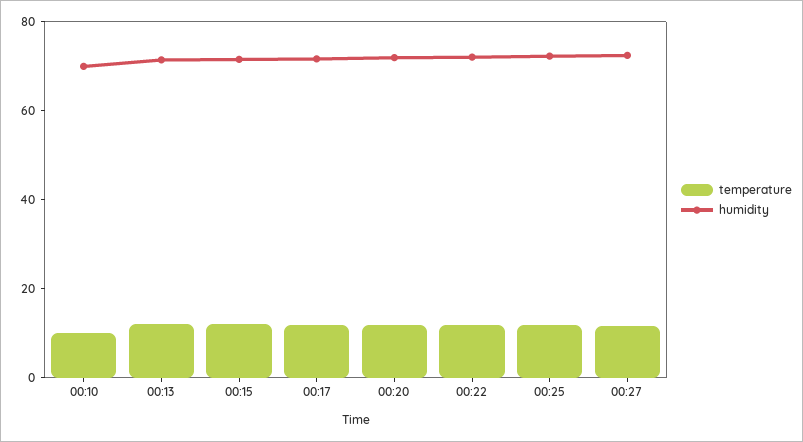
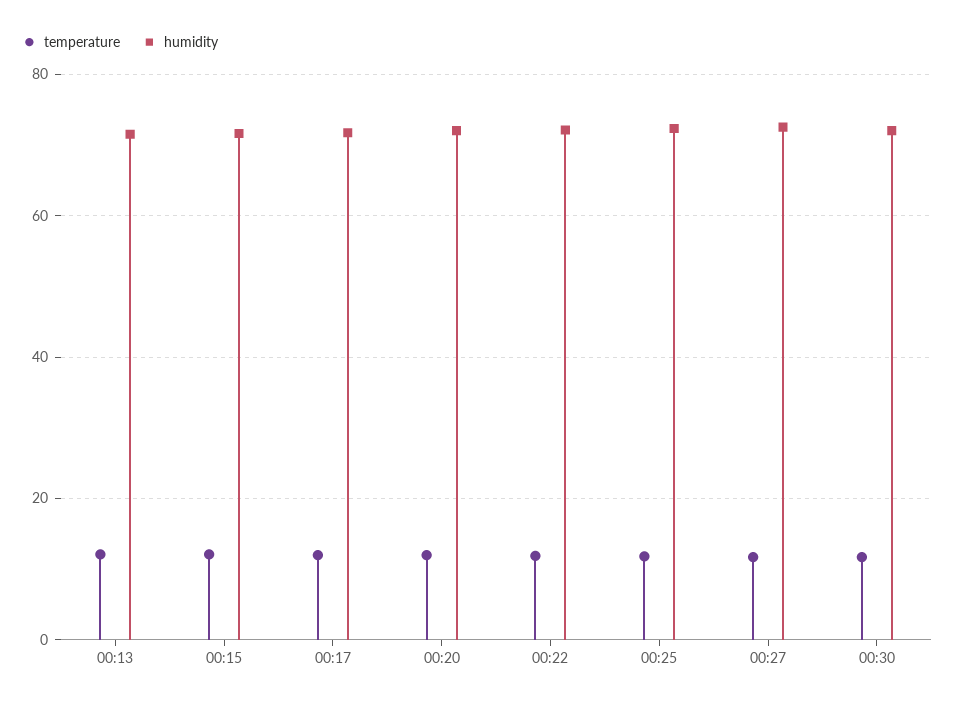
temperature, 00:10: 10 -> none
humidity, 00:10: 70 -> none
temperature, 00:30: none -> 12
humidity, 00:30: none -> 72

